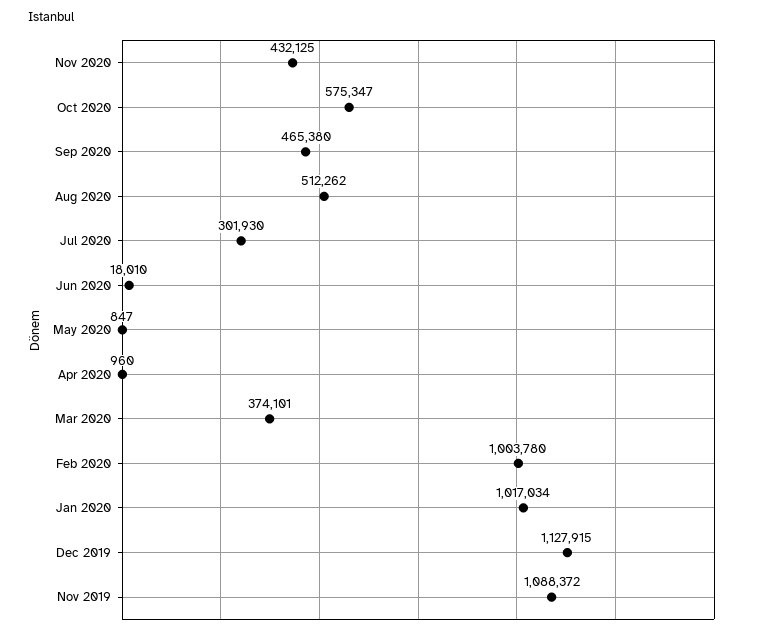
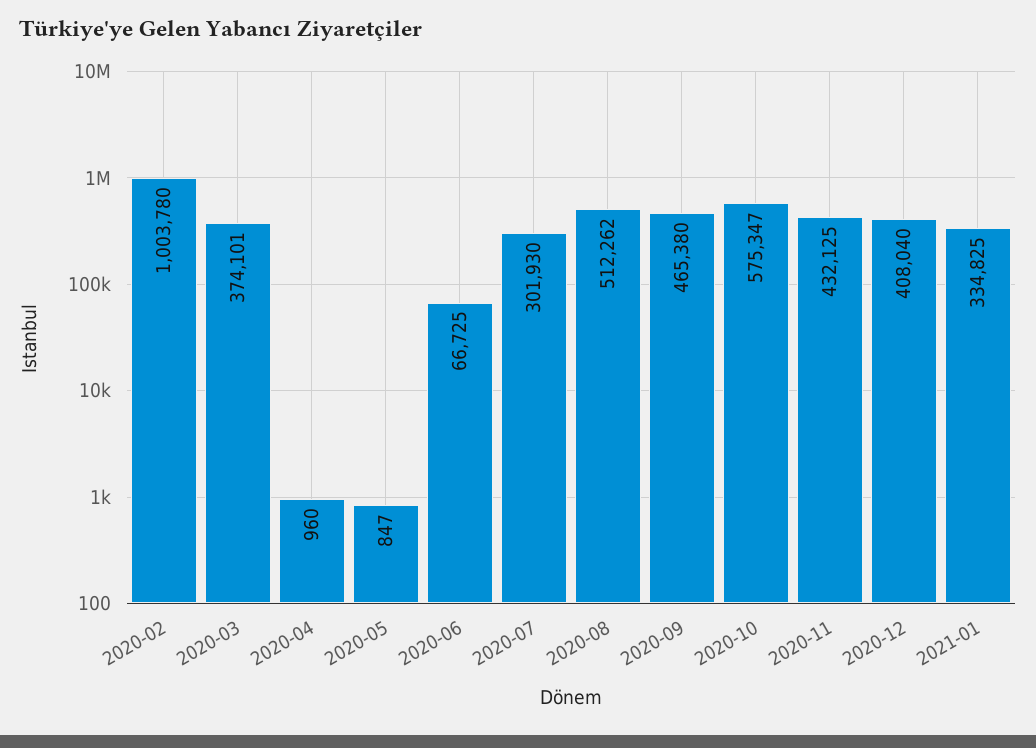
Jun 2020: 18010 -> 66725
Jan 2020: 1017034 -> none
Dec 2019: 1127915 -> none
Nov 2019: 1088372 -> none
2020-12: none -> 408040
2021-01: none -> 334825

